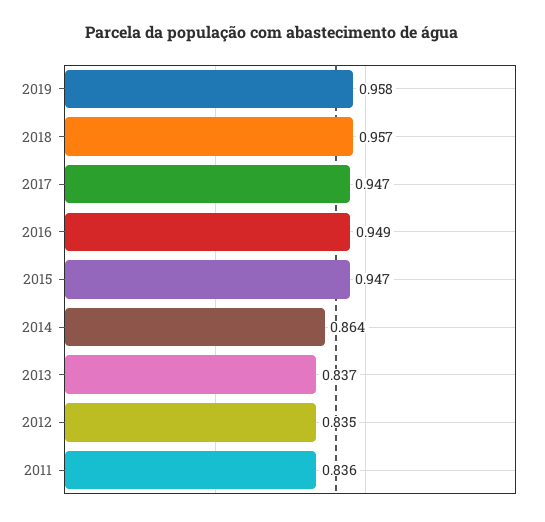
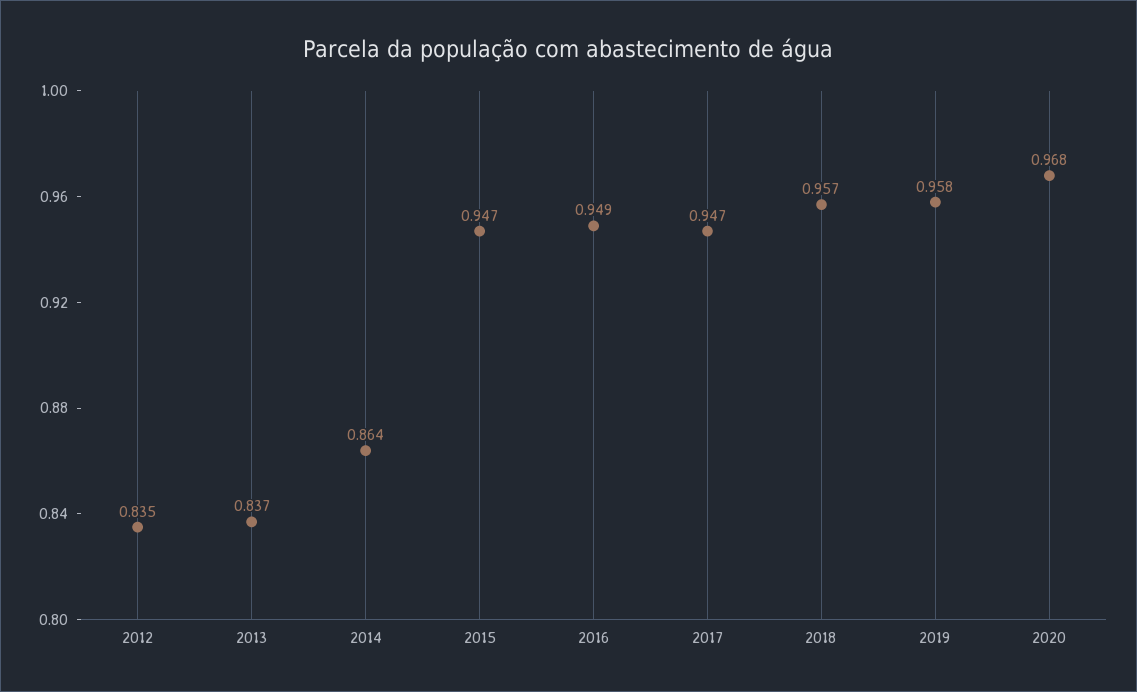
2011: 0.836 -> none
2020: none -> 0.968

